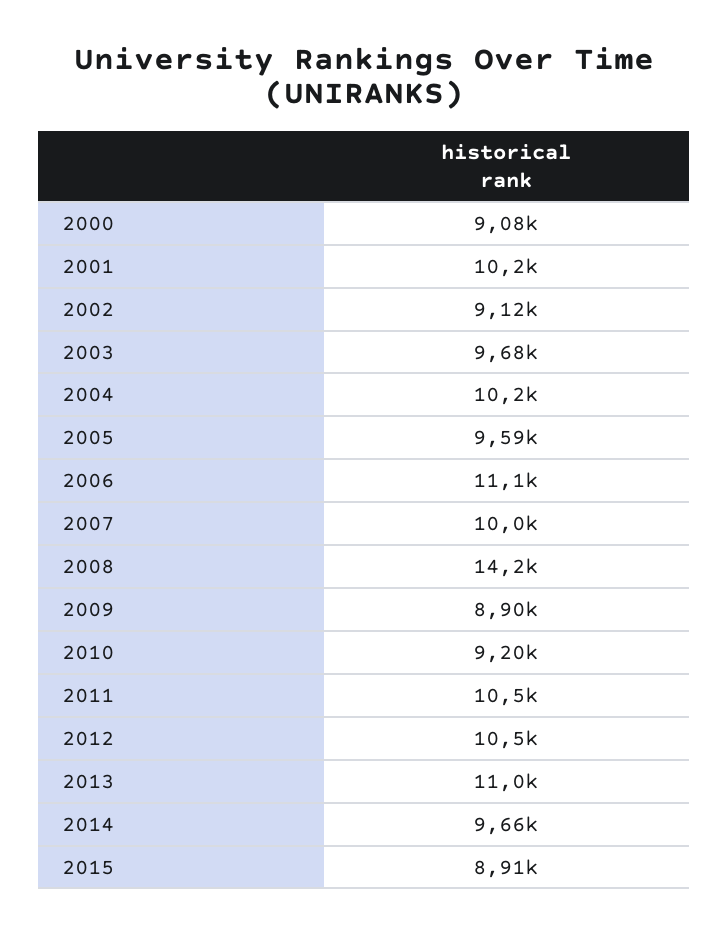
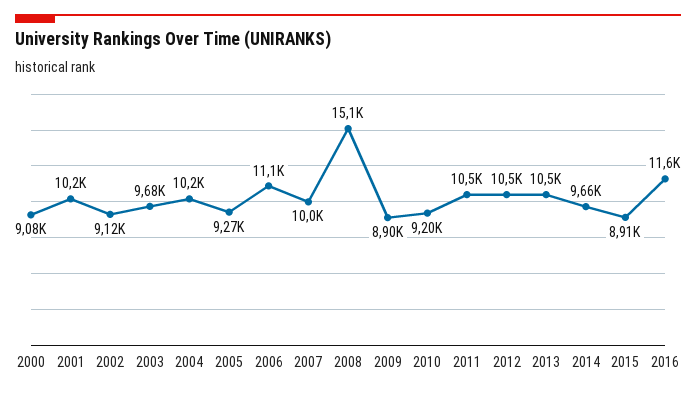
2005: 9590 -> 9270
2008: 14200 -> 15100
2013: 11000 -> 10500
2016: none -> 11600

